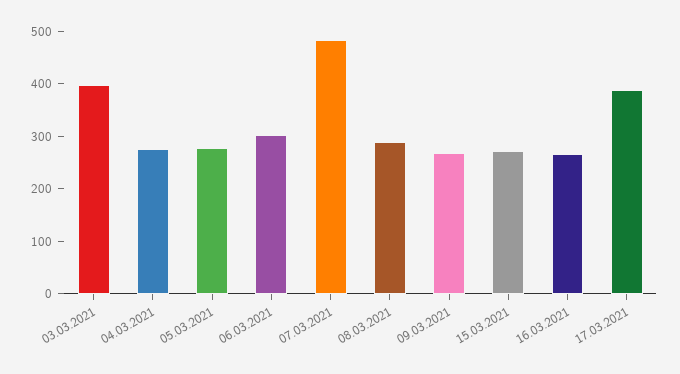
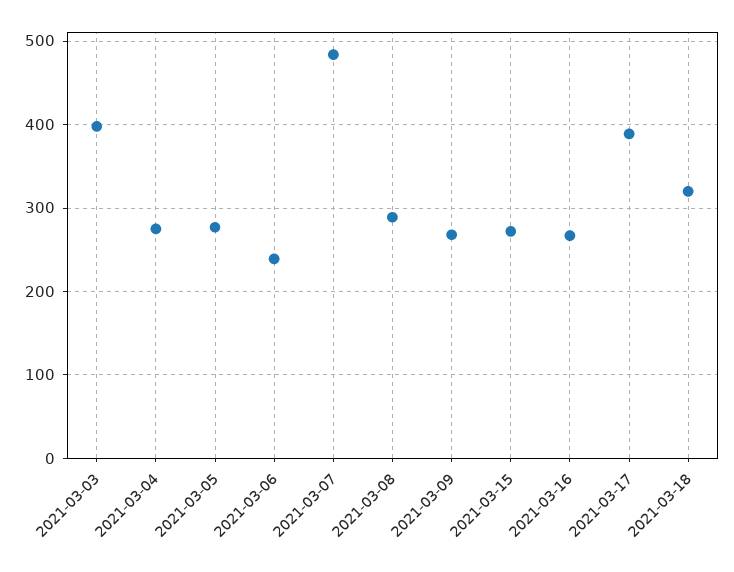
06.03.2021: 300 -> 240
2021-03-18: none -> 320

